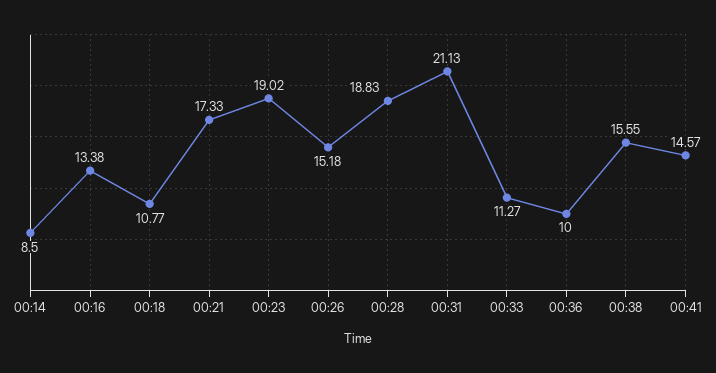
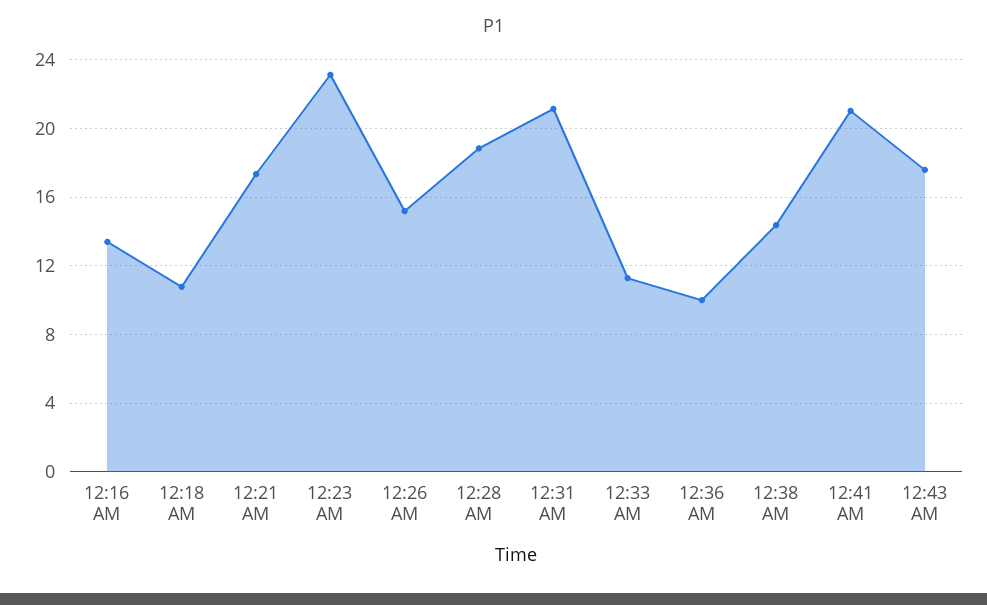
00:14: 8.5 -> none
00:23: 19.02 -> 23
00:38: 15.55 -> 14.5
00:41: 14.57 -> 21
12:43 AM: none -> 17.5

